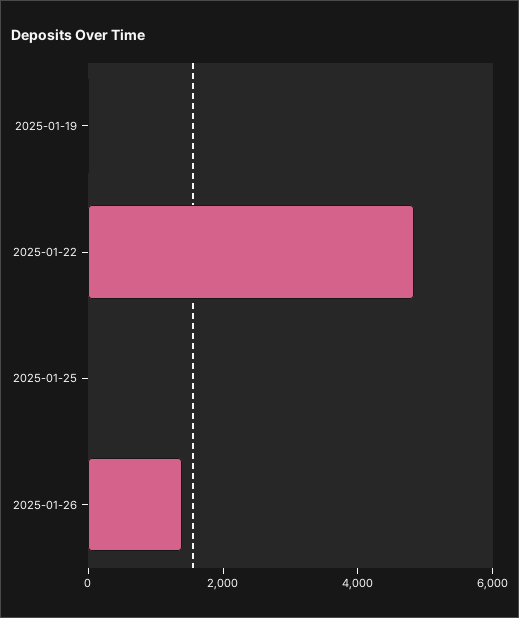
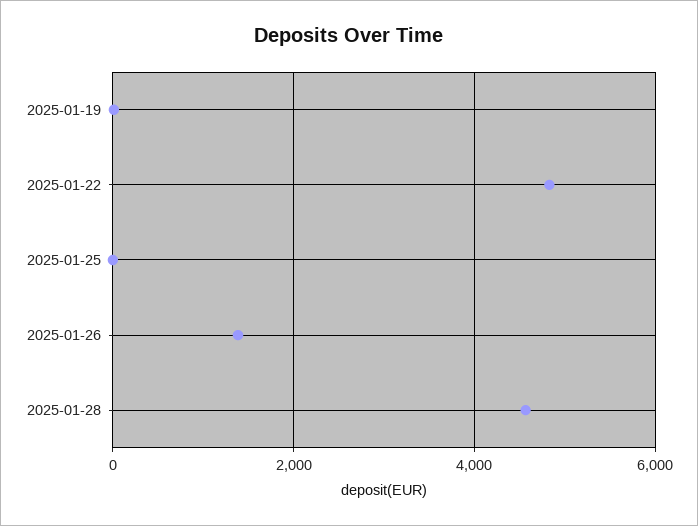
2025-01-28: none -> 4600

